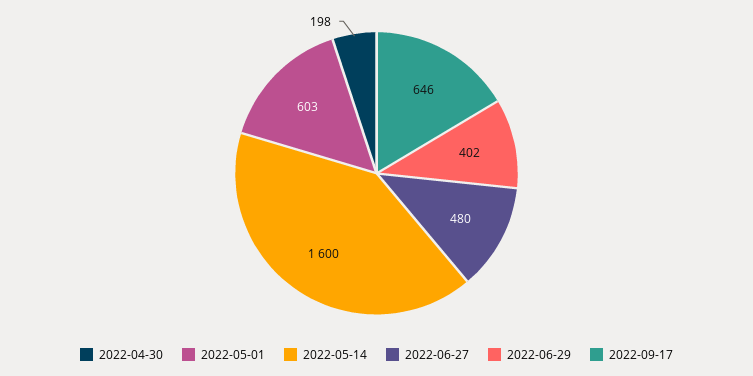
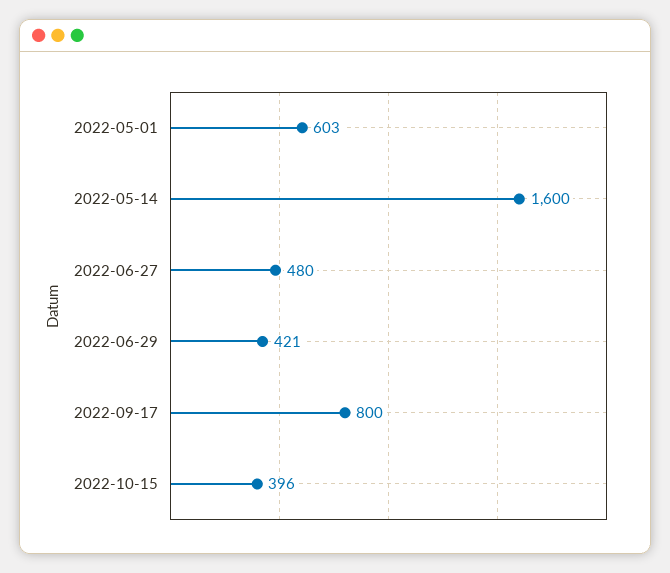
2022-04-30: 198 -> none
2022-06-29: 402 -> 421
2022-09-17: 646 -> 800
2022-10-15: none -> 396

